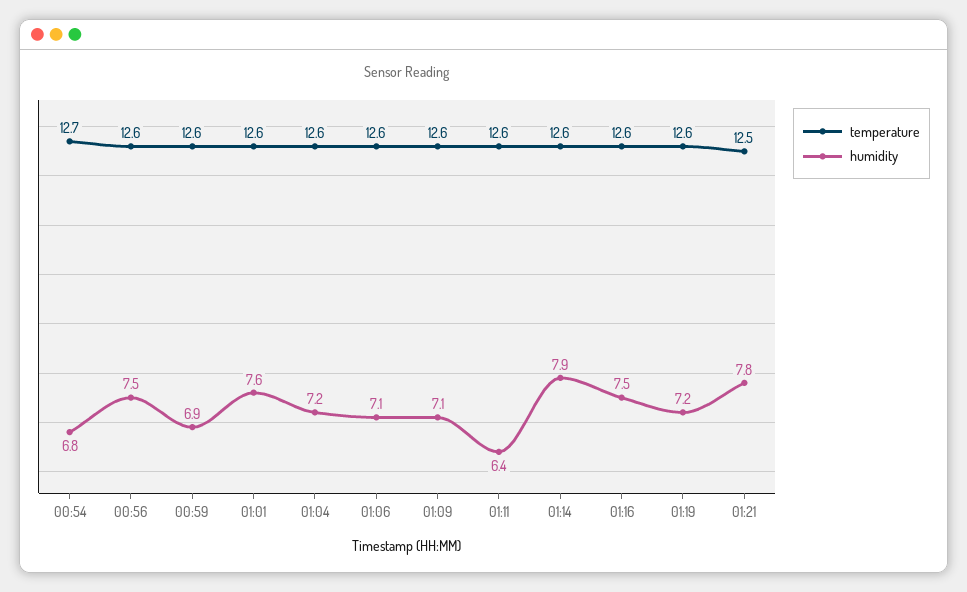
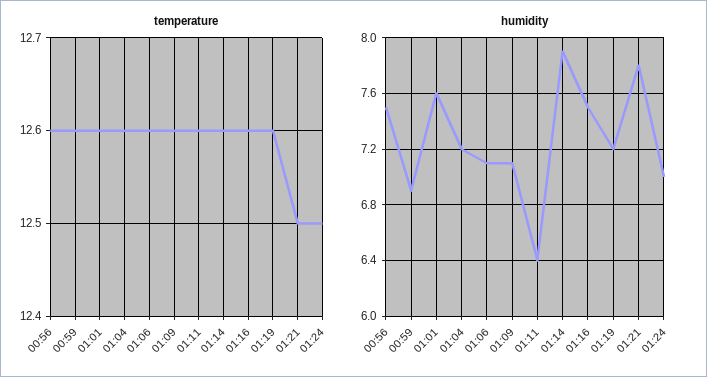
temperature, 00:54: 12.7 -> none
humidity, 00:54: 6.8 -> none
temperature, 01:24: none -> 12.5
humidity, 01:24: none -> 7

